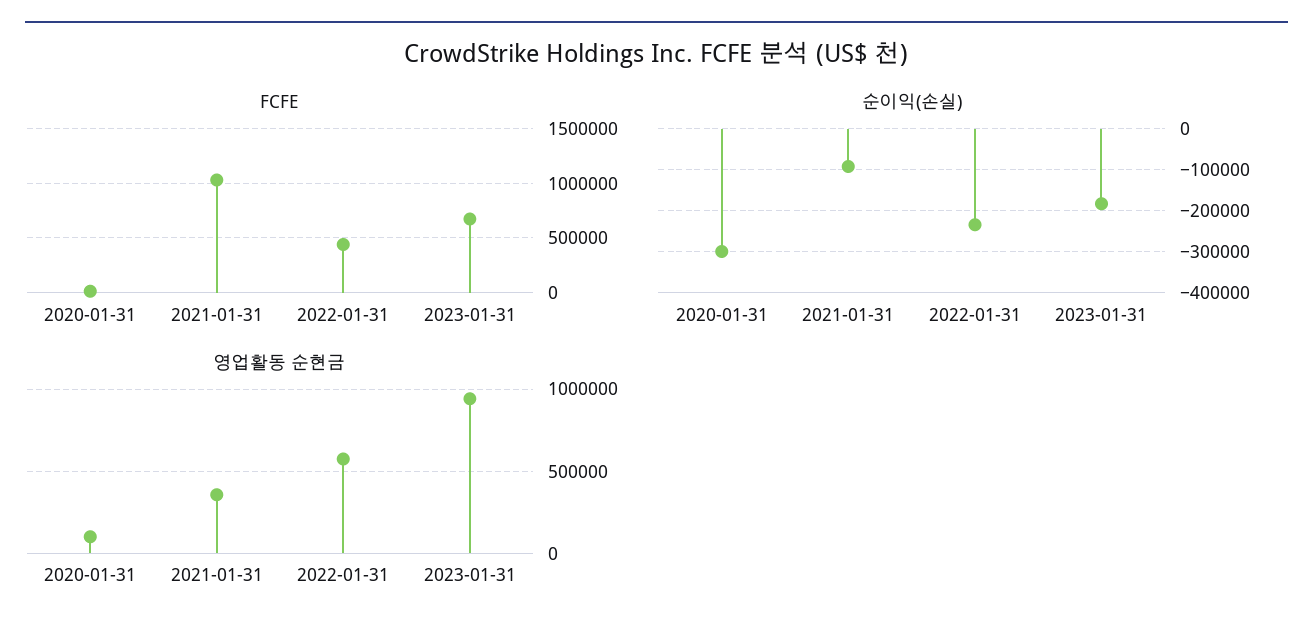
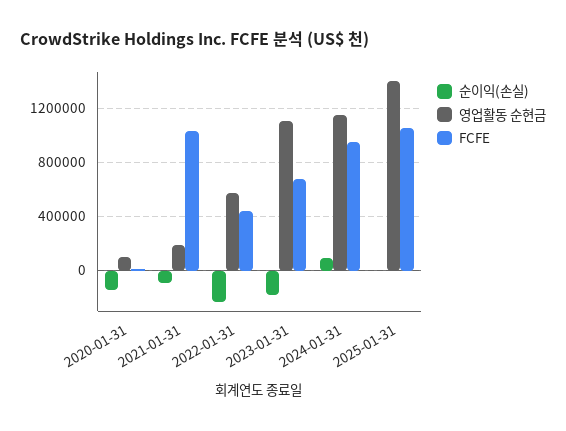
순이익(손실), 2020-01-31: -300000 -> -150000
영업활동 순현금, 2021-01-31: 350000 -> 200000
영업활동 순현금, 2023-01-31: 950000 -> 1100000
순이익(손실), 2024-01-31: none -> 100000
영업활동 순현금, 2024-01-31: none -> 1150000
FCFE, 2024-01-31: none -> 950000
순이익(손실), 2025-01-31: none -> 0
영업활동 순현금, 2025-01-31: none -> 1400000
FCFE, 2025-01-31: none -> 1050000

